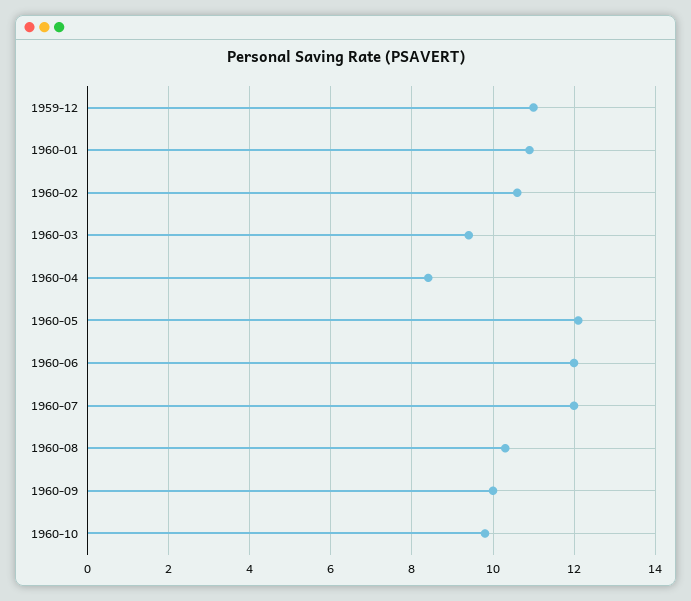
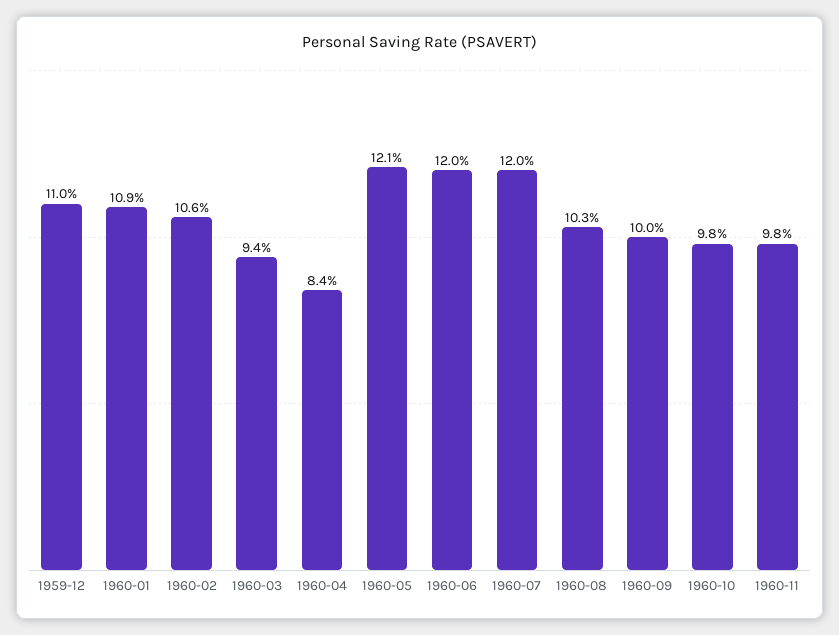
1960-11: none -> 9.8

